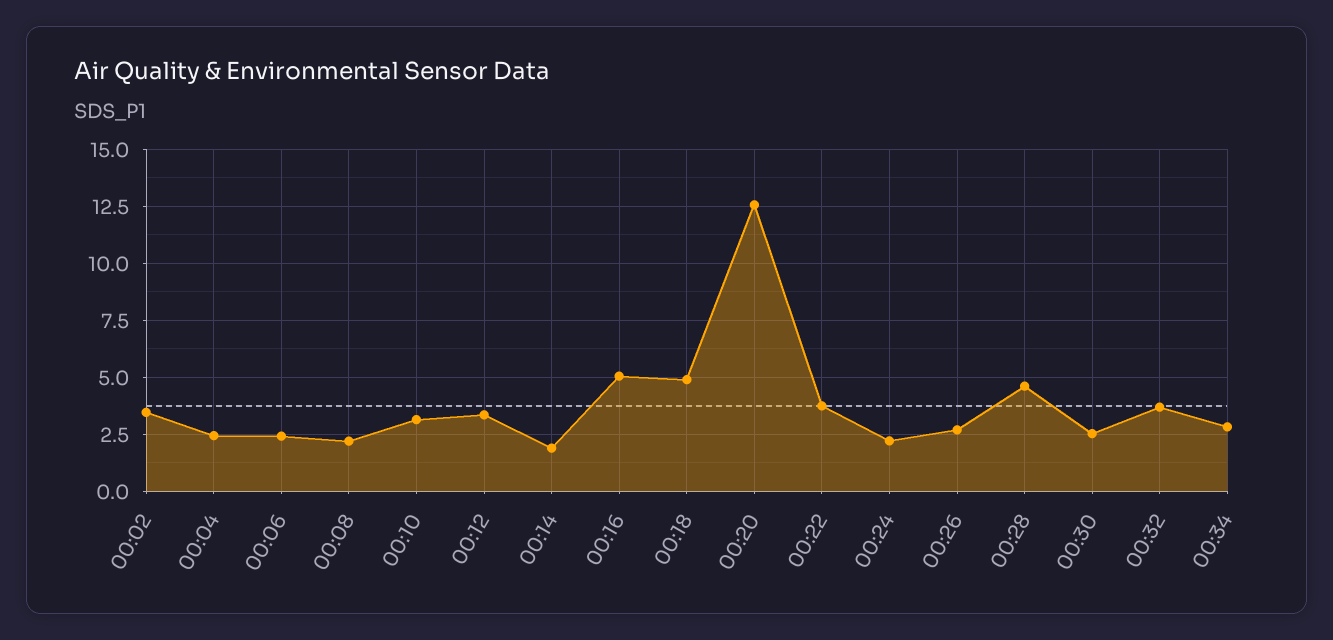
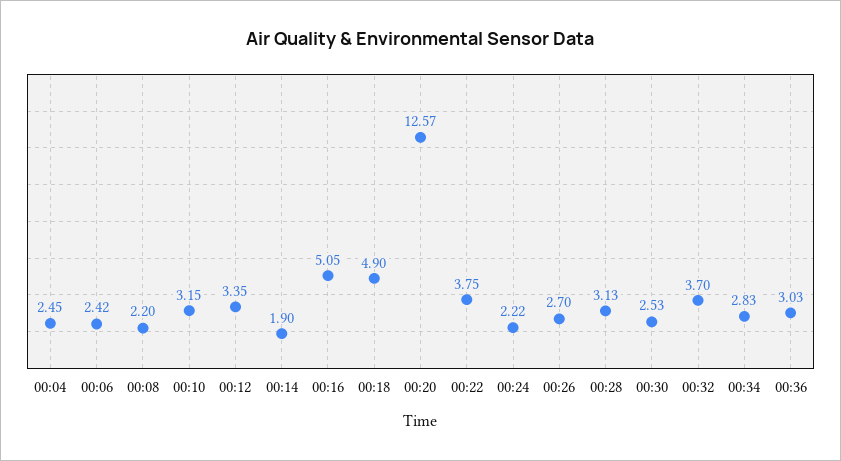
00:02: 3.5 -> none
00:28: 4.5 -> 3.13
00:36: none -> 3.03

